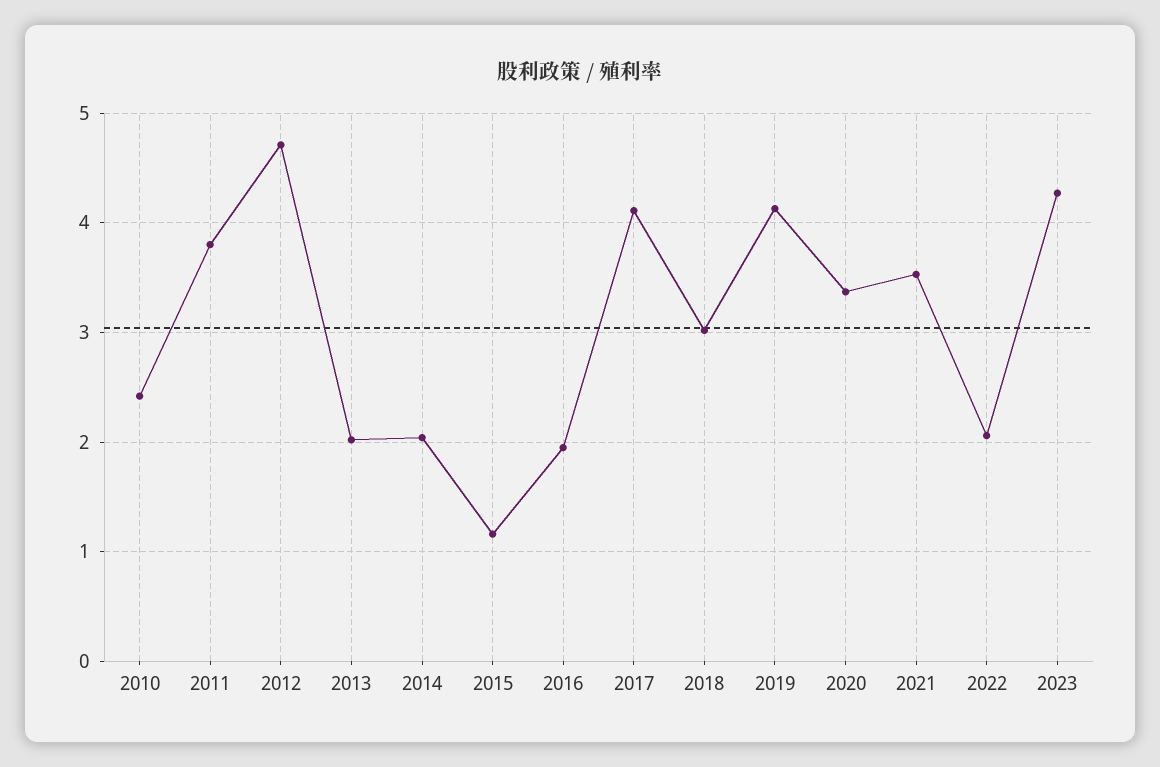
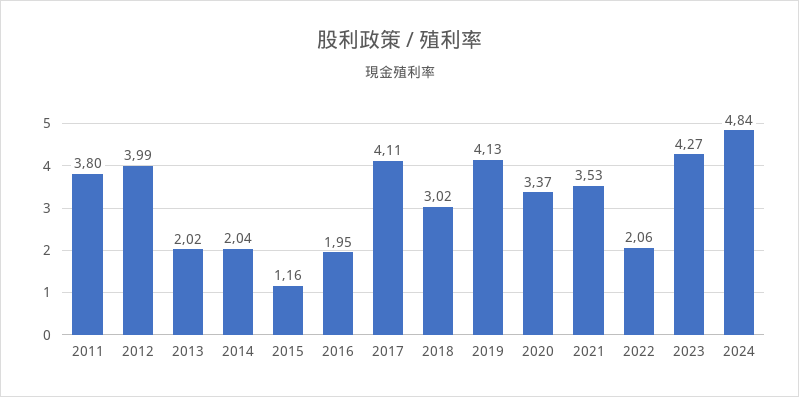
2010: 2.4 -> none
2012: 4.7 -> 3.99
2024: none -> 4.84

